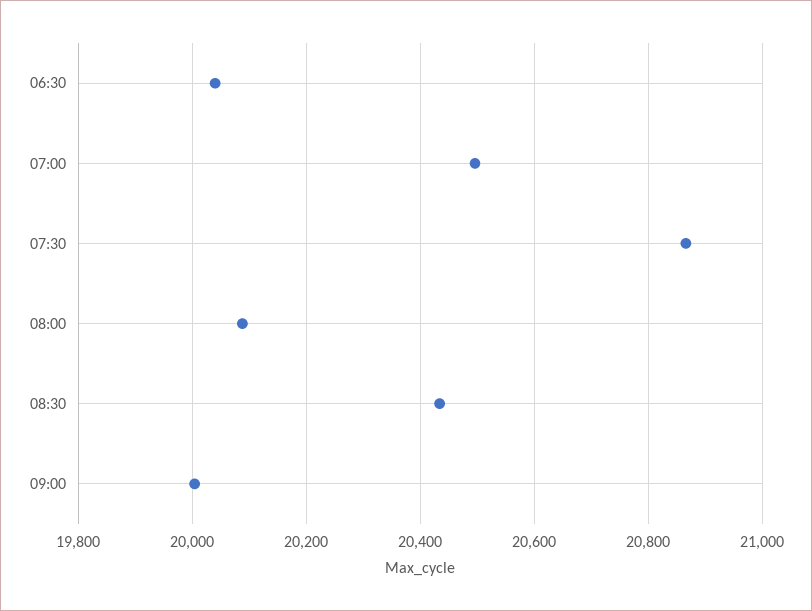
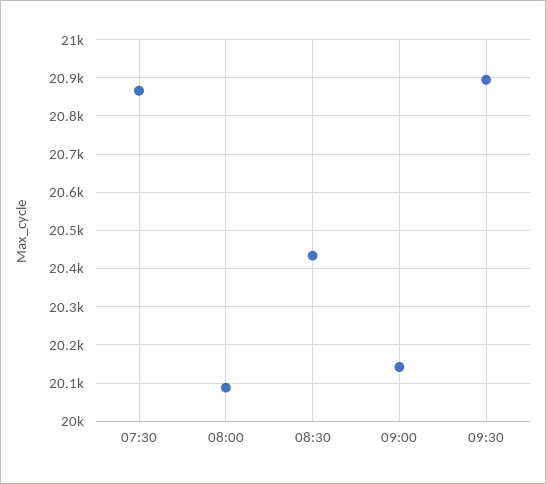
06:30: 20040 -> none
07:00: 20500 -> none
09:00: 20000 -> 20140
09:30: none -> 20900

